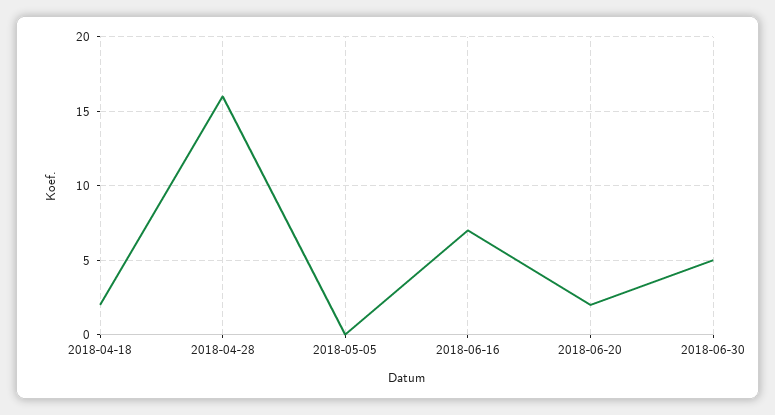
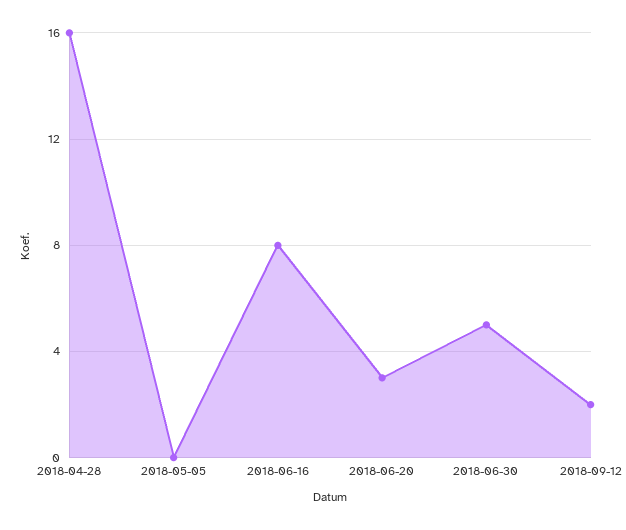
2018-04-18: 2 -> none
2018-06-16: 7 -> 8
2018-06-20: 2 -> 3
2018-09-12: none -> 2

